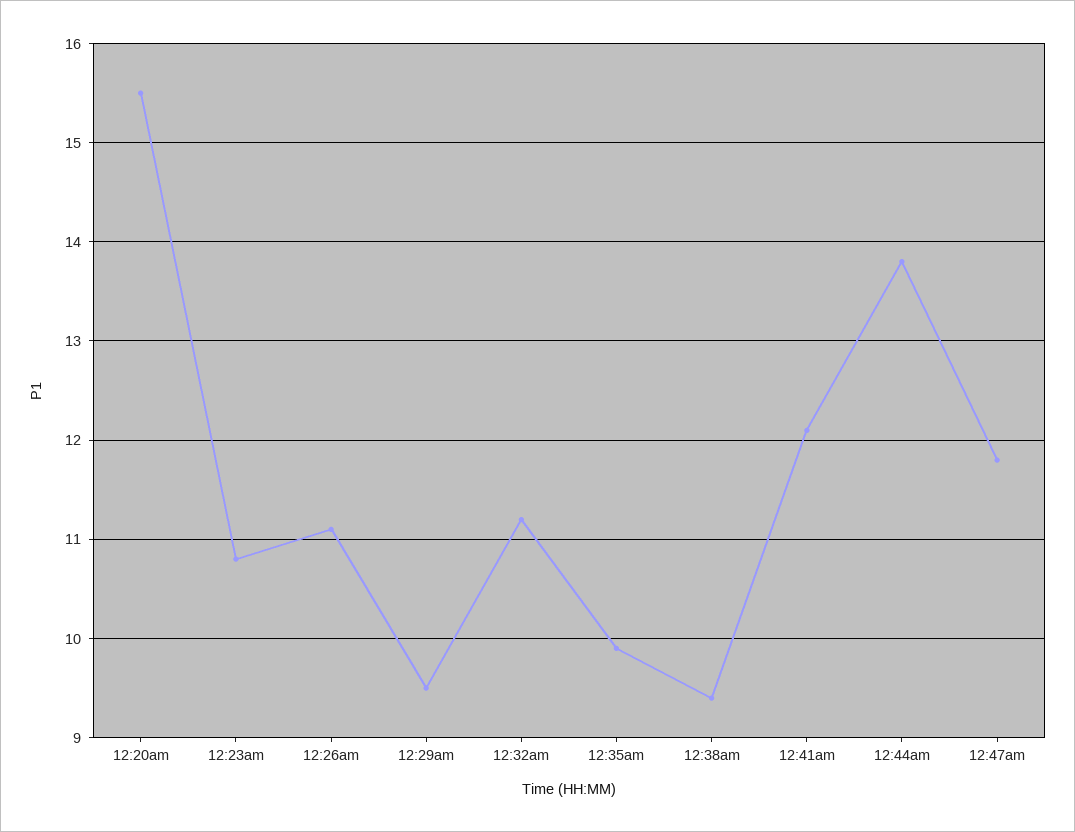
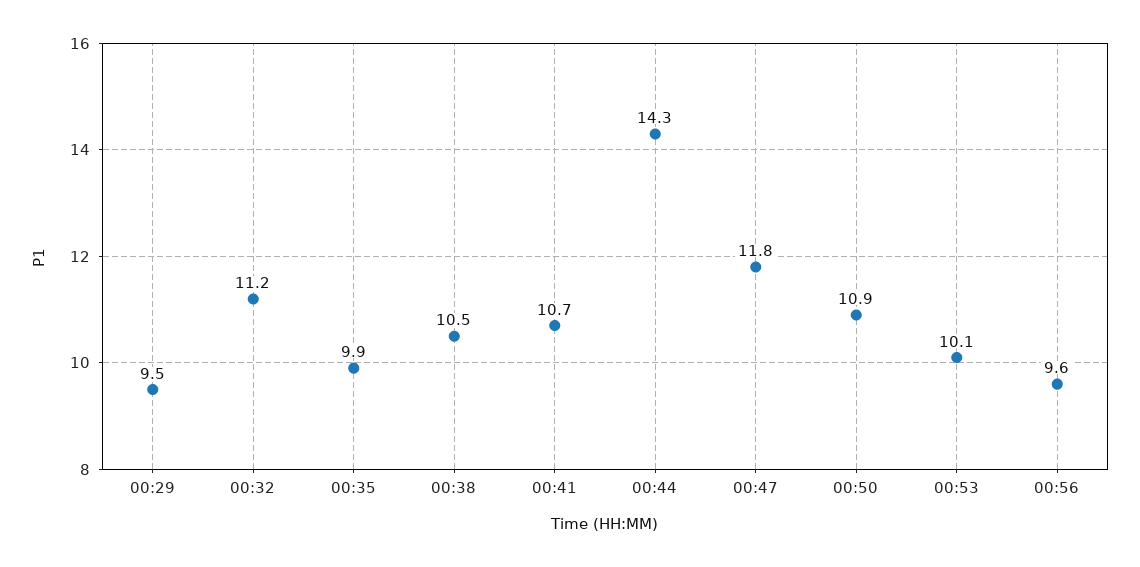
12:20am: 15.5 -> none
12:23am: 10.8 -> none
12:26am: 11.1 -> none
12:38am: 9.4 -> 10.5
12:41am: 12.1 -> 10.7
12:44am: 13.8 -> 14.3
00:50: none -> 10.9
00:53: none -> 10.1
00:56: none -> 9.6

